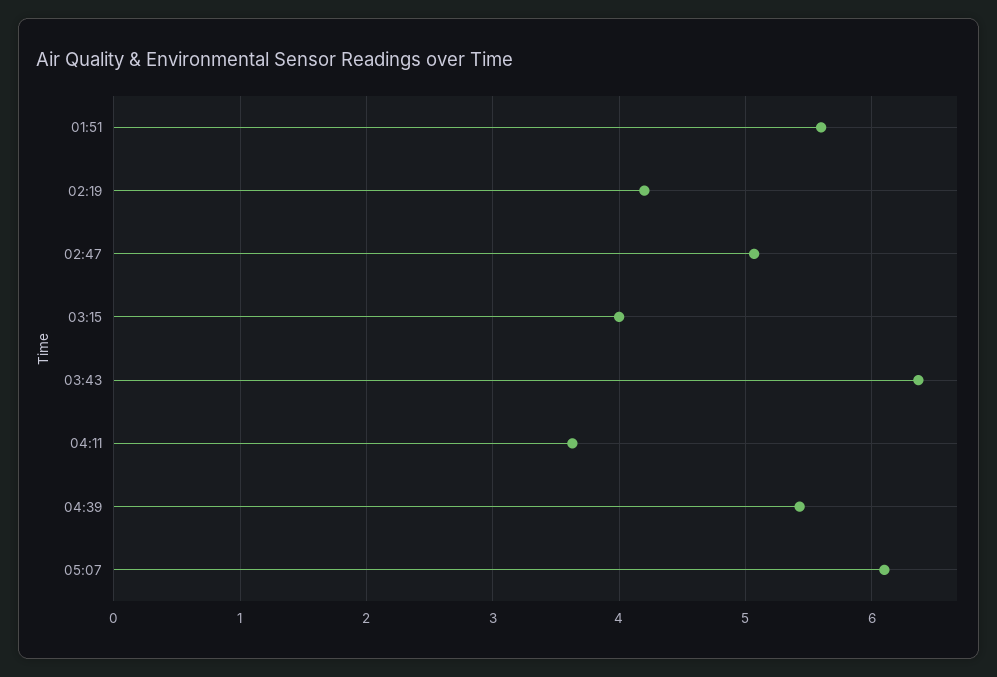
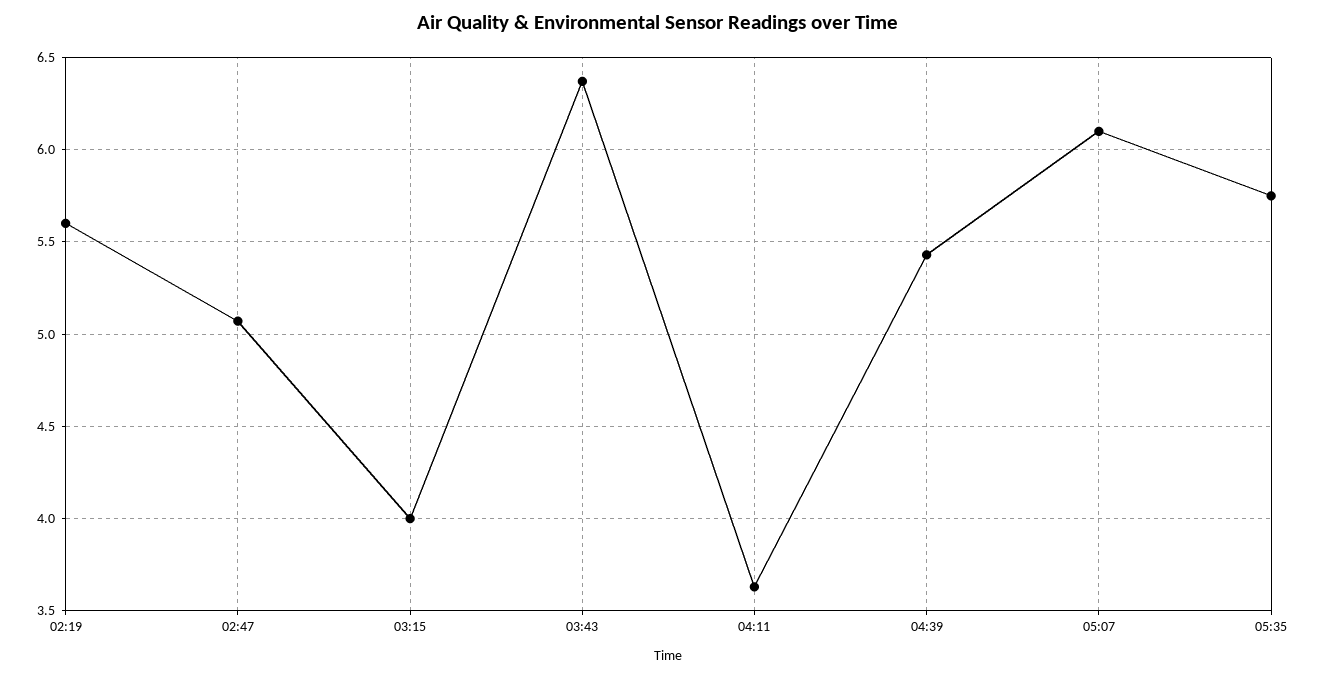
01:51: 5.6 -> none
02:19: 4.2 -> 5.6
05:35: none -> 5.75

